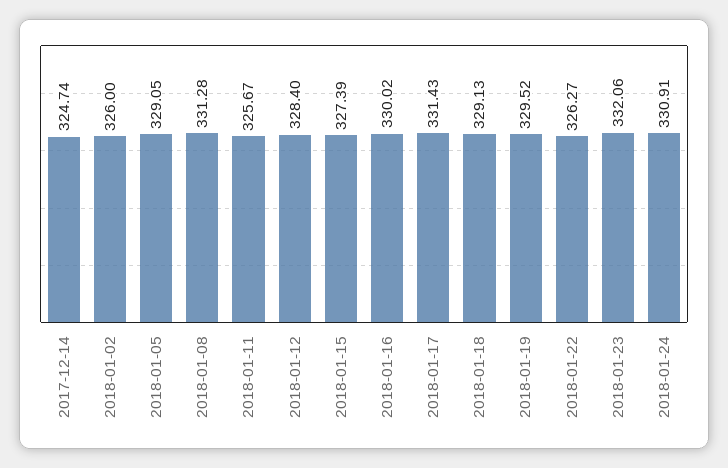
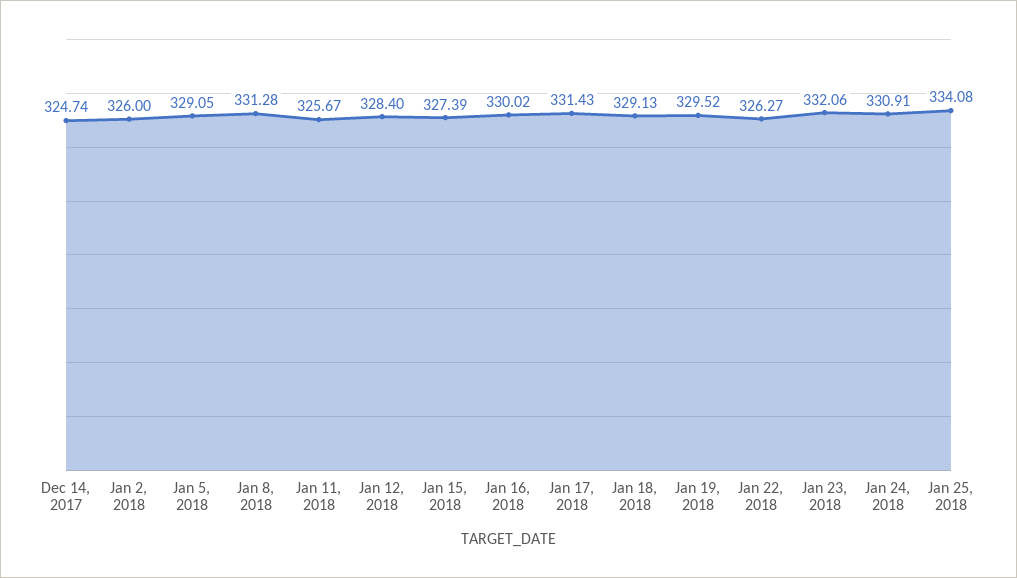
Jan 25, 2018: none -> 334.08

